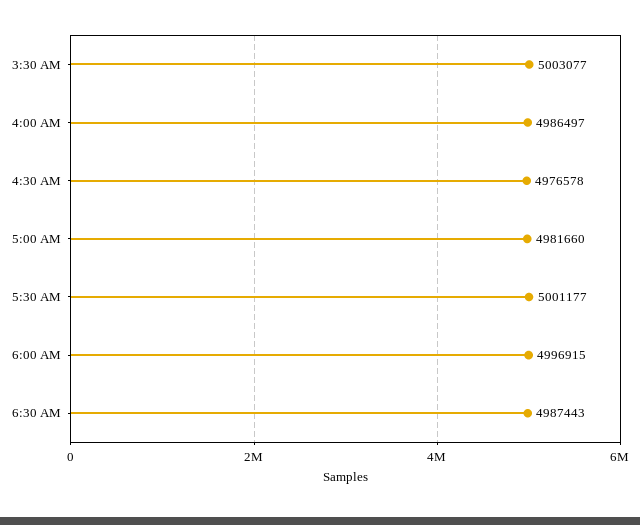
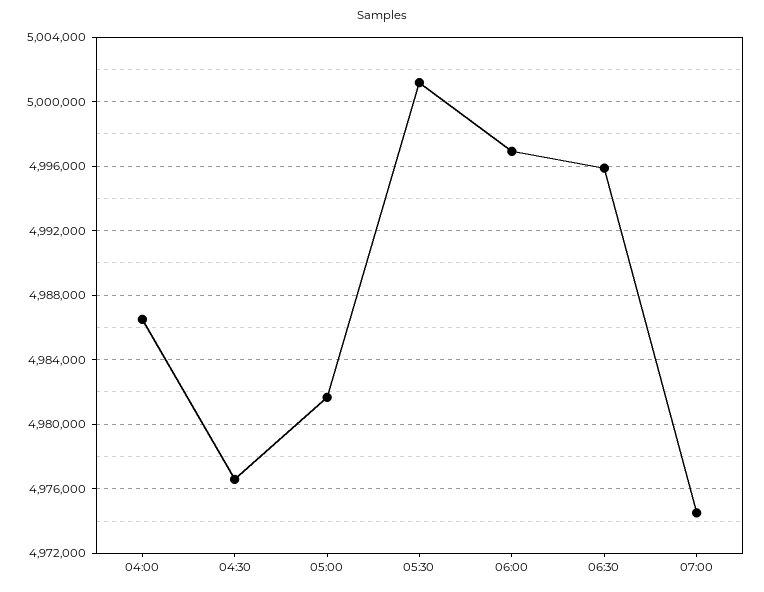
3:30 AM: 5003077 -> none
6:30 AM: 4987443 -> 4996000
07:00: none -> 4974500

